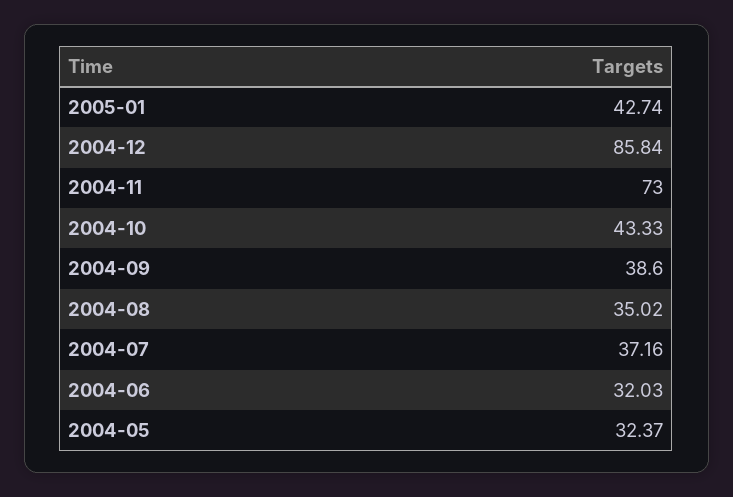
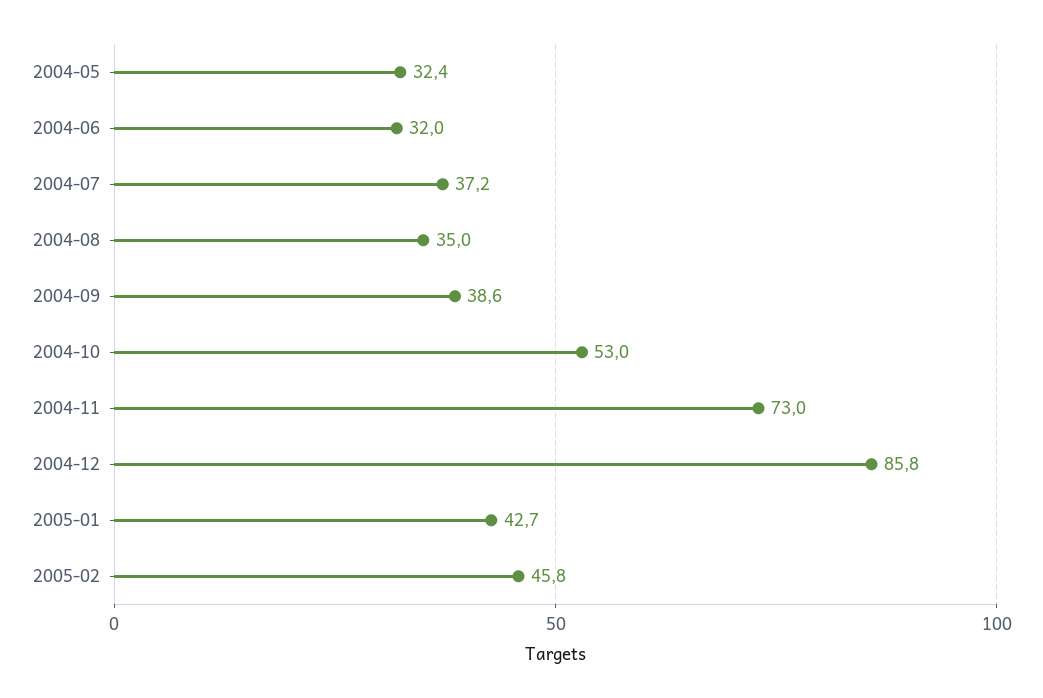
2004-10: 43.33 -> 53
2005-02: none -> 45.8

